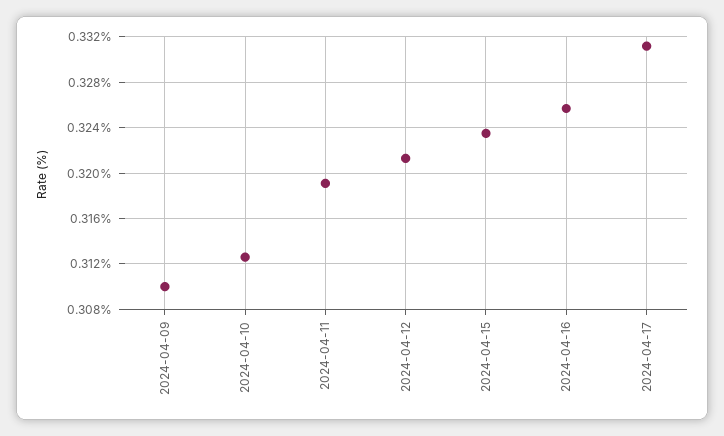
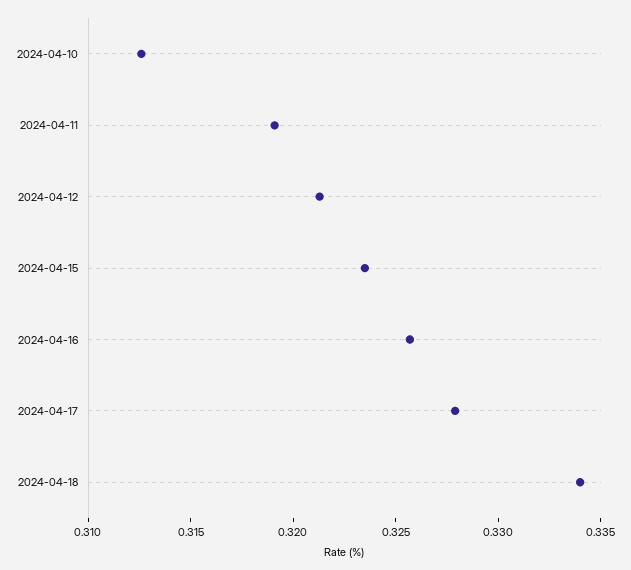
2024-04-09: 0.31 -> none
2024-04-17: 0.331 -> 0.328
2024-04-18: none -> 0.334

